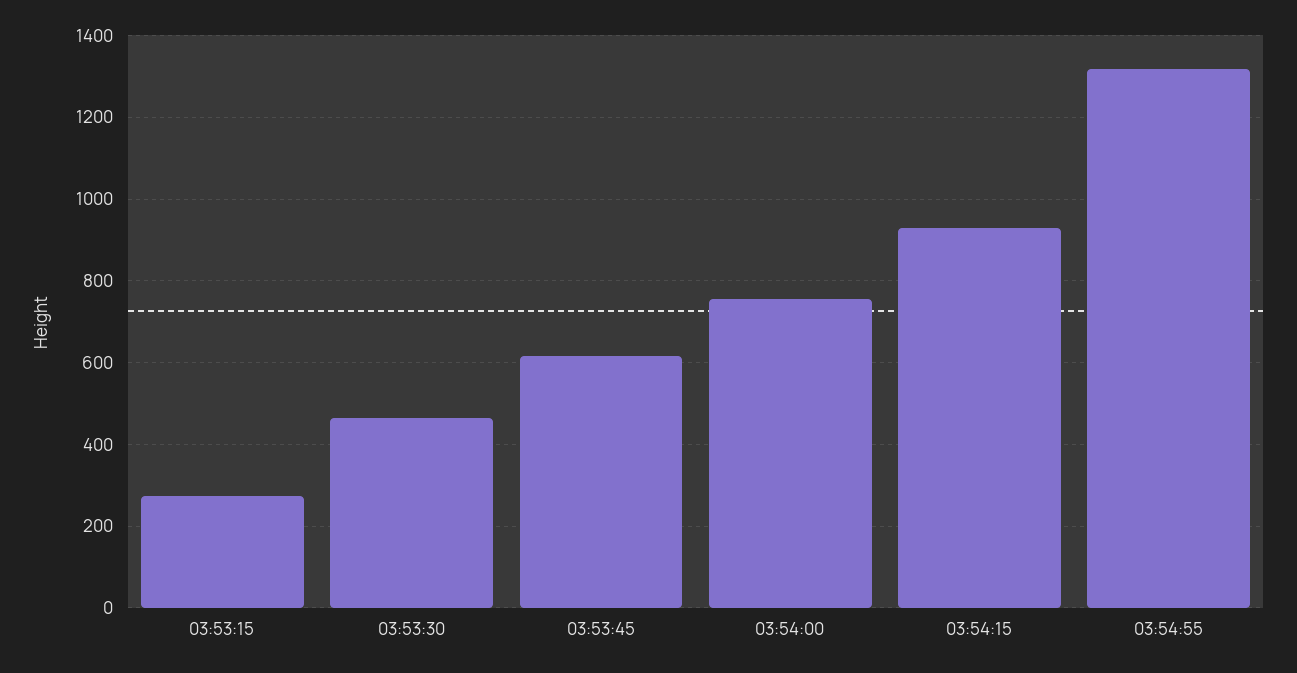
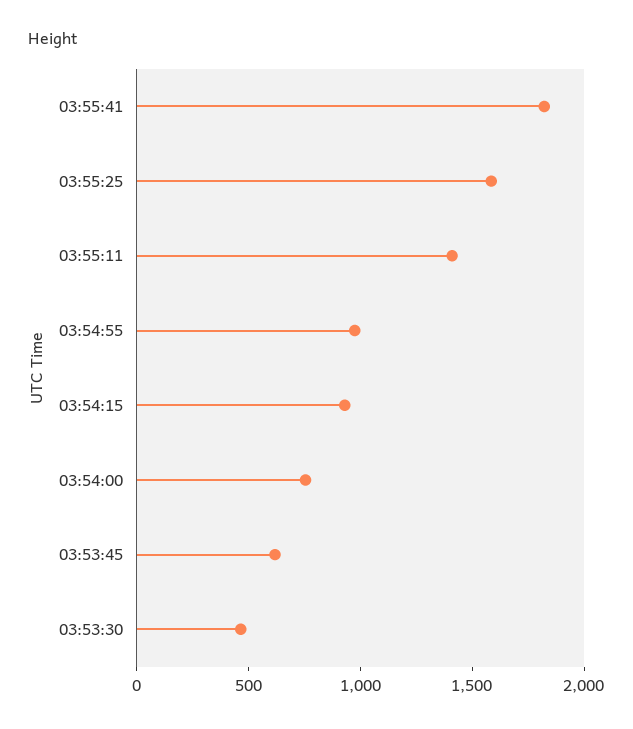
03:53:15: 280 -> none
03:54:55: 1320 -> 1000
03:55:41: none -> 1800
03:55:25: none -> 1600
03:55:11: none -> 1400

